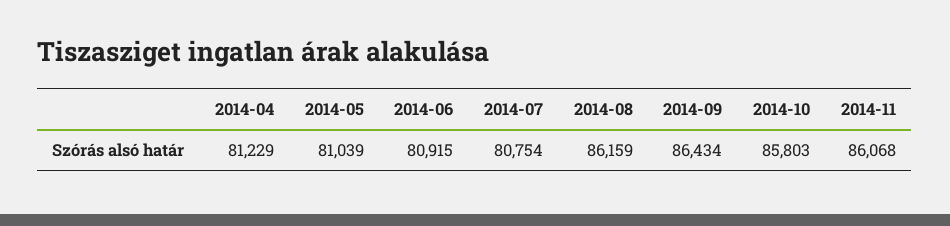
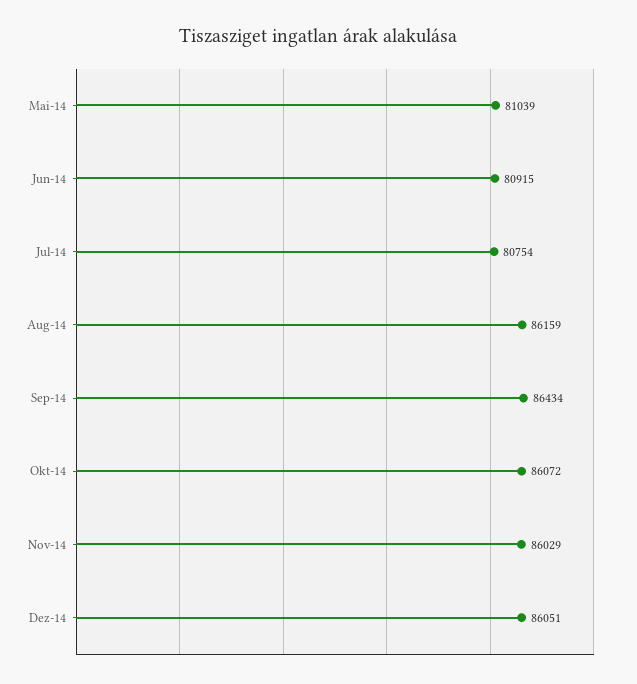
2014-04: 81229 -> none
2014-10: 85803 -> 86072
2014-11: 86068 -> 86029
Dez-14: none -> 86051

